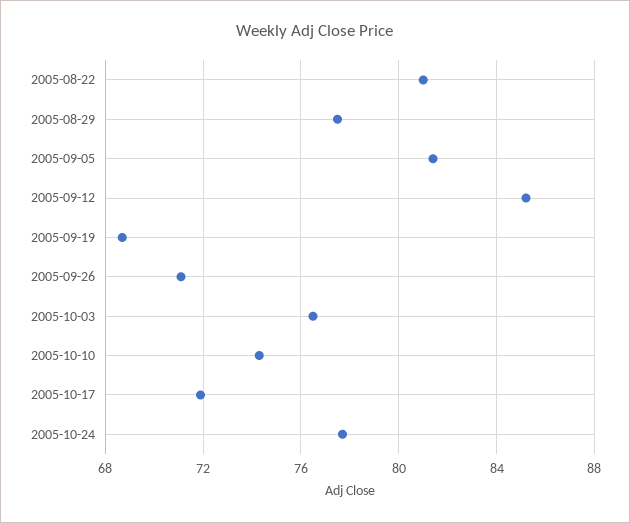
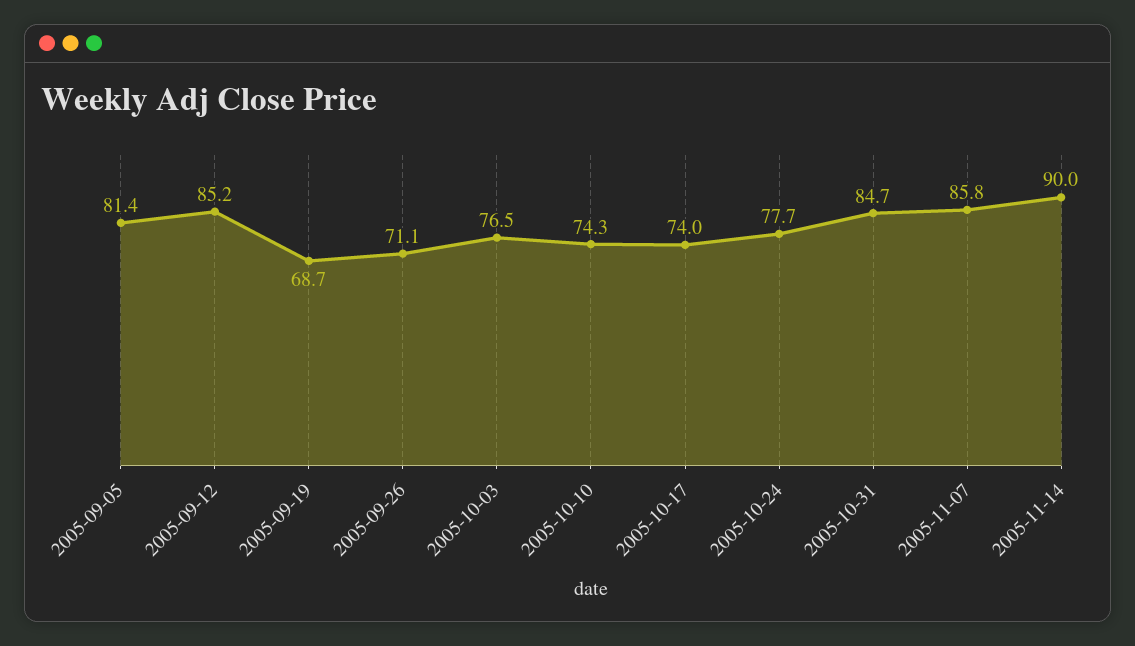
2005-08-22: 81 -> none
2005-08-29: 77.5 -> none
2005-10-17: 72 -> 74
2005-10-31: none -> 84.7
2005-11-07: none -> 85.8
2005-11-14: none -> 90

